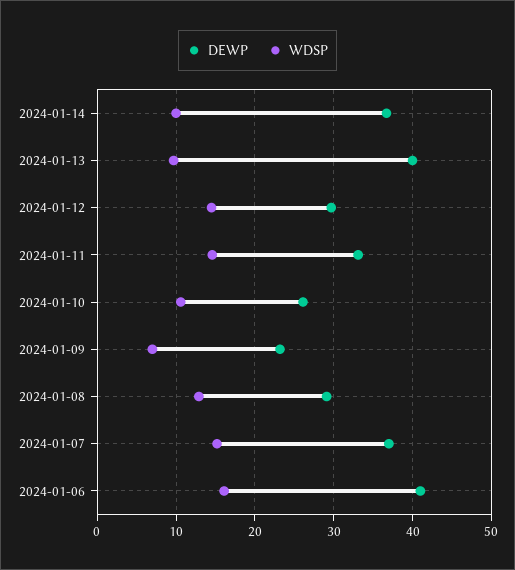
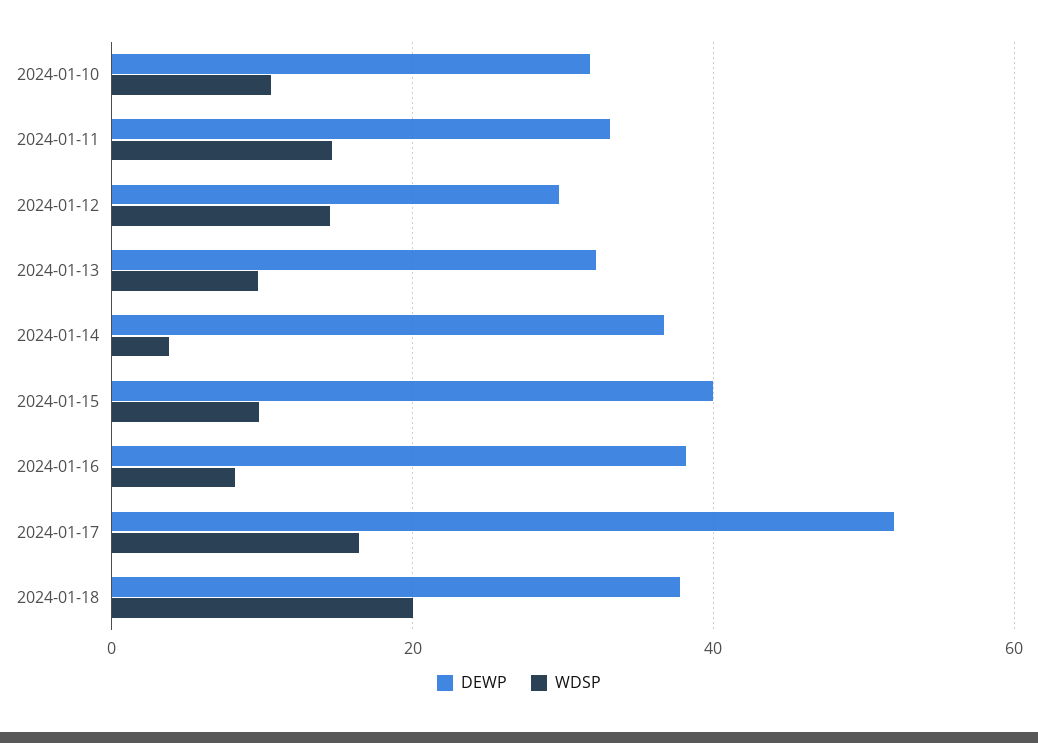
WDSP, 2024-01-14: 10 -> 4
DEWP, 2024-01-13: 40 -> 32
DEWP, 2024-01-10: 26 -> 32
DEWP, 2024-01-09: 23 -> none
WDSP, 2024-01-09: 7 -> none
DEWP, 2024-01-08: 29 -> none
WDSP, 2024-01-08: 13 -> none
DEWP, 2024-01-07: 37 -> none
WDSP, 2024-01-07: 15 -> none
DEWP, 2024-01-06: 41 -> none
WDSP, 2024-01-06: 16 -> none
DEWP, 2024-01-15: none -> 40
WDSP, 2024-01-15: none -> 10
DEWP, 2024-01-16: none -> 38
WDSP, 2024-01-16: none -> 8
DEWP, 2024-01-17: none -> 52
WDSP, 2024-01-17: none -> 16
DEWP, 2024-01-18: none -> 38
WDSP, 2024-01-18: none -> 20

